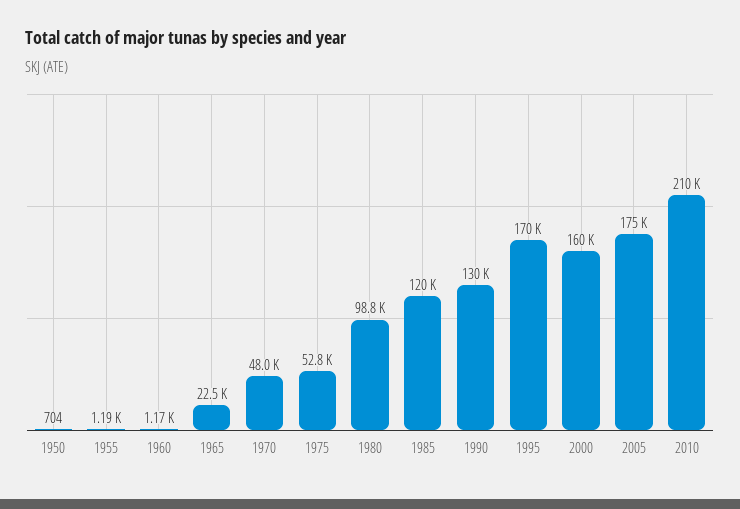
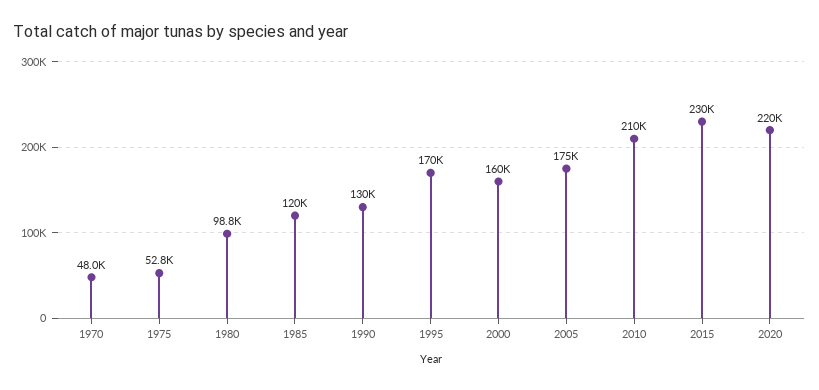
1950: 704 -> none
1955: 1190 -> none
1960: 1170 -> none
1965: 22500 -> none
2015: none -> 230000
2020: none -> 220000

